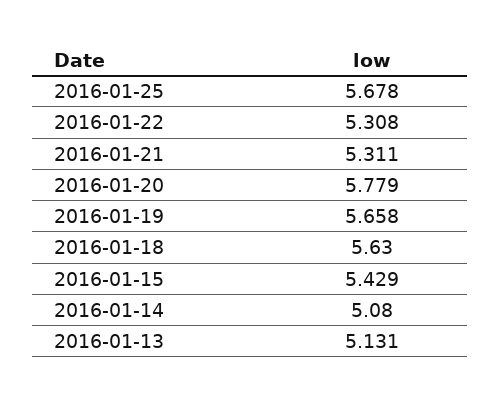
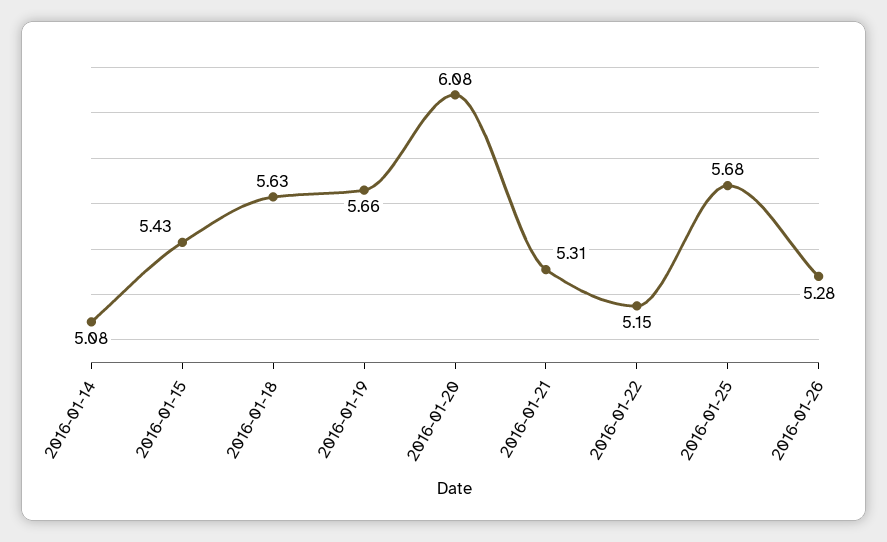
2016-01-22: 5.308 -> 5.15
2016-01-20: 5.779 -> 6.08
2016-01-13: 5.131 -> none
2016-01-26: none -> 5.28

